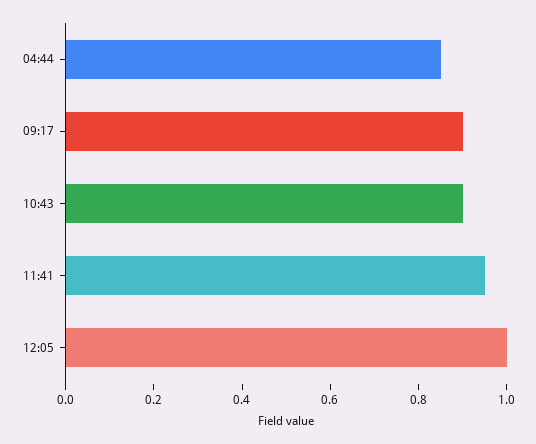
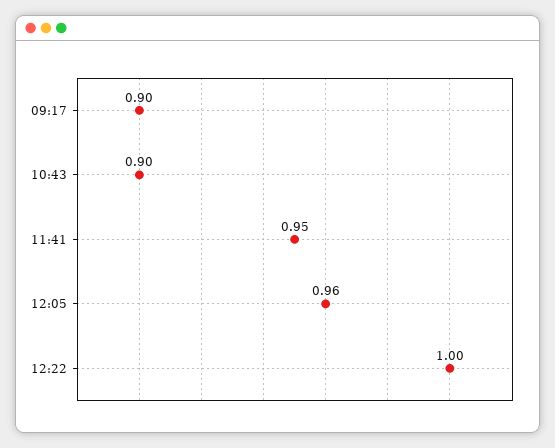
04:44: 0.85 -> none
12:05: 1 -> 0.96
12:22: none -> 1

